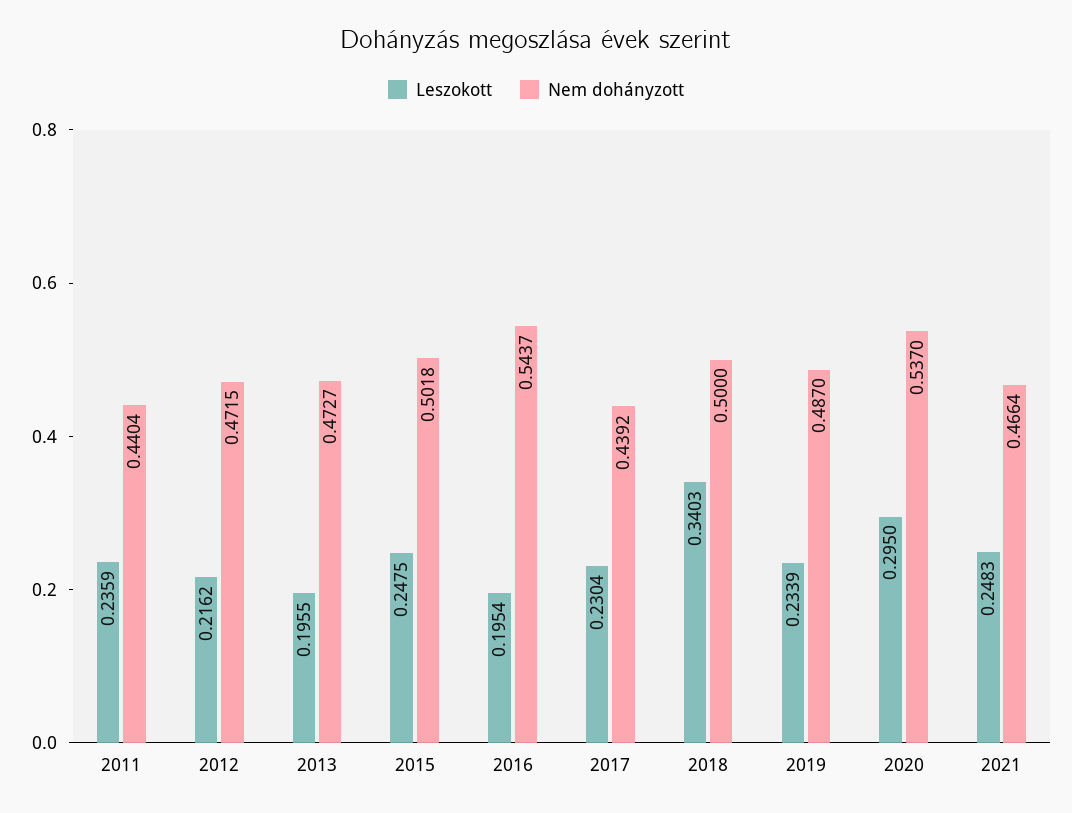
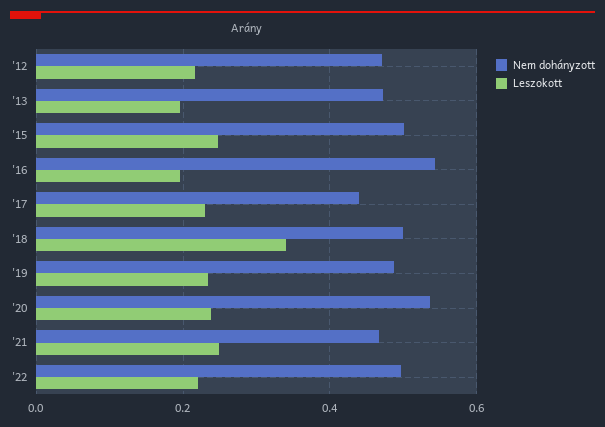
Leszokott, 2011: 0.2359 -> none
Nem dohányzott, 2011: 0.4404 -> none
Leszokott, 2020: 0.295 -> 0.24
Nem dohányzott, '22: none -> 0.5
Leszokott, '22: none -> 0.22

